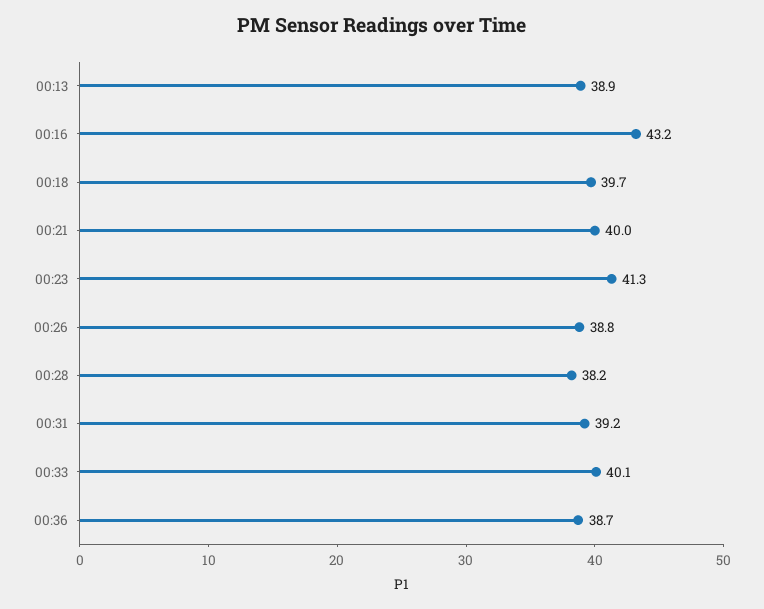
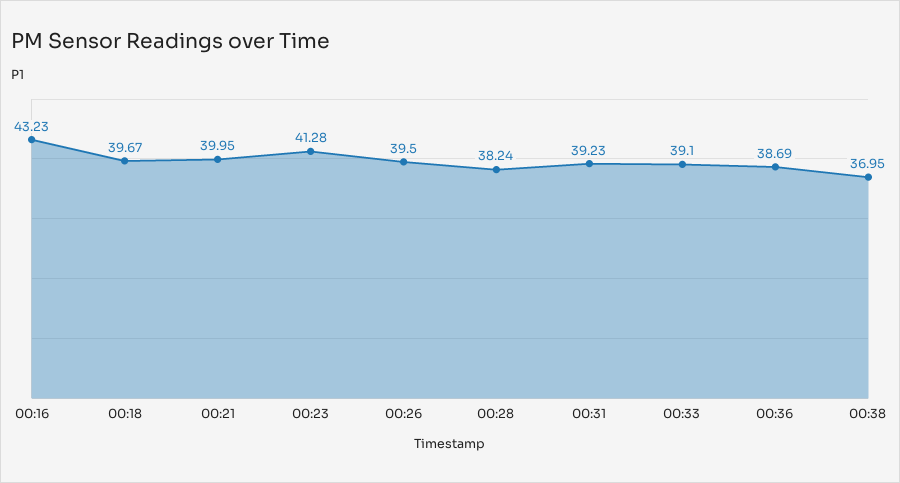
00:13: 38.9 -> none
00:26: 38.8 -> 39.5
00:33: 40.1 -> 39.1
00:38: none -> 36.95

